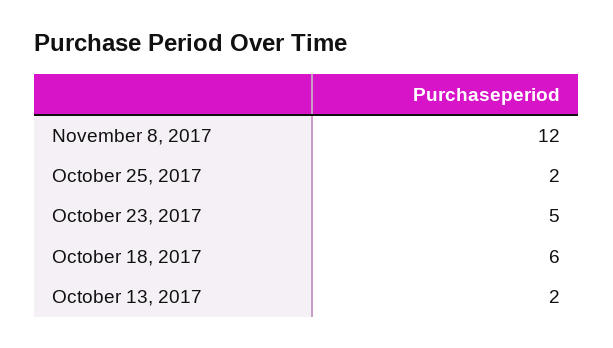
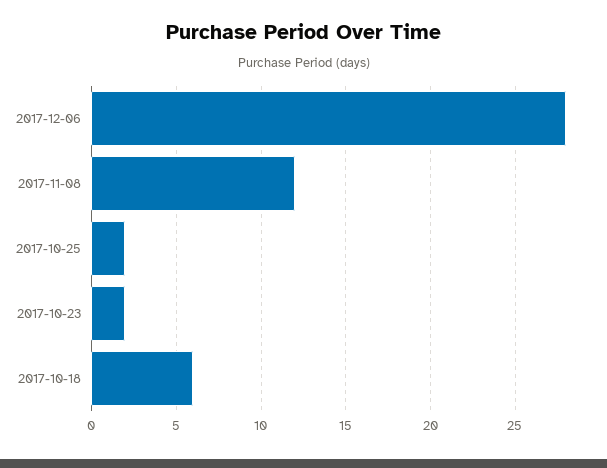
October 23, 2017: 5 -> 2
October 13, 2017: 2 -> none
2017-12-06: none -> 28

